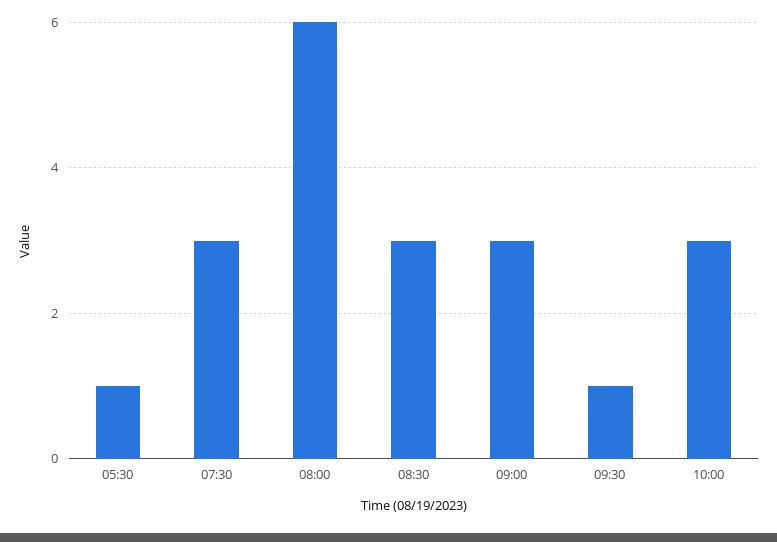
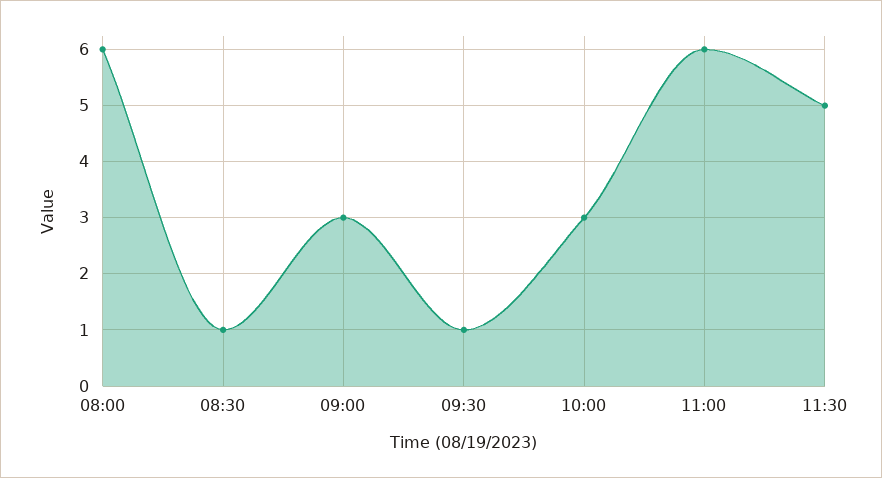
05:30: 1 -> none
07:30: 3 -> none
08:30: 3 -> 1
11:00: none -> 6
11:30: none -> 5

